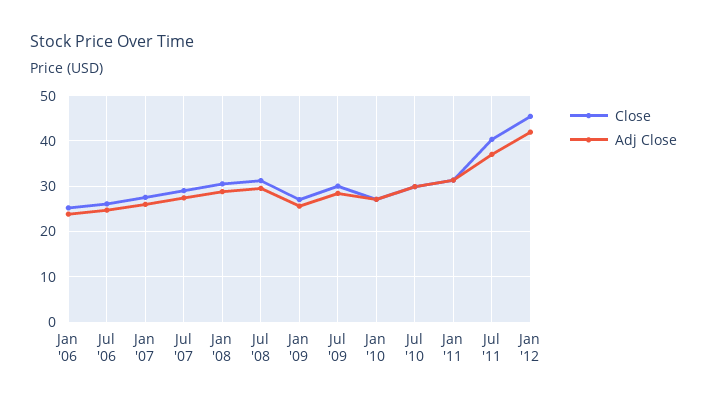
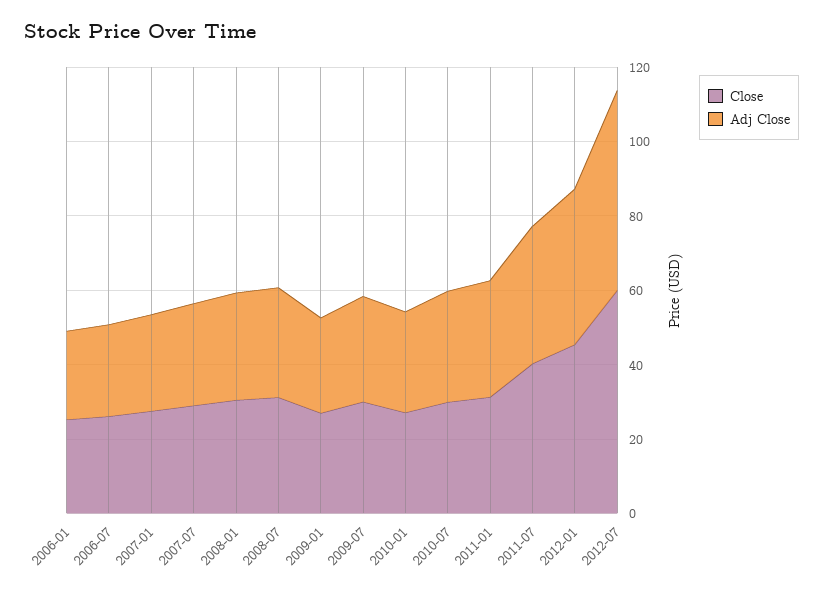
Close, 2012-07: none -> 60
Adj Close, 2012-07: none -> 55

